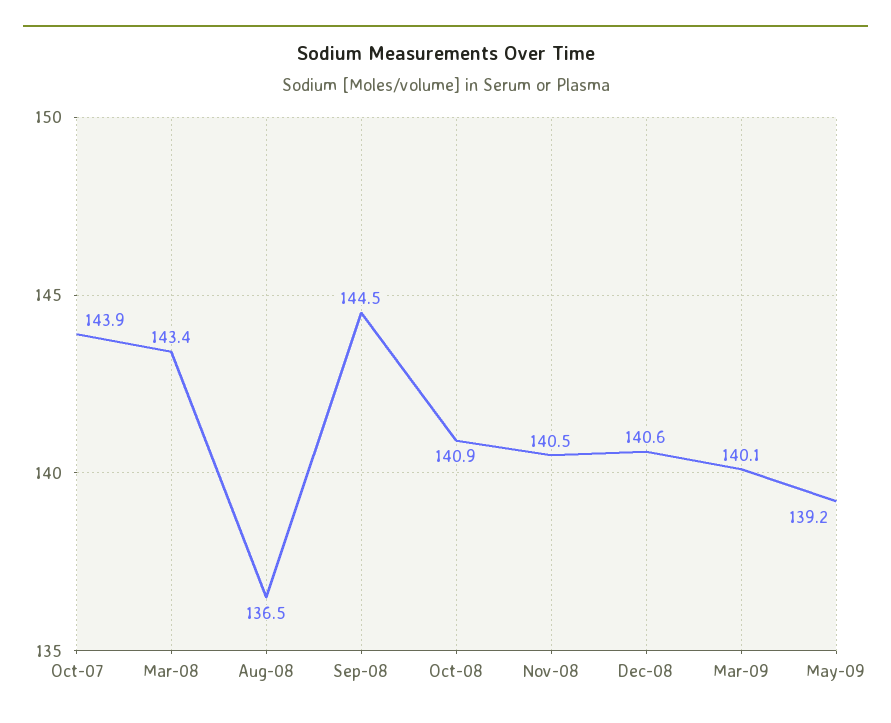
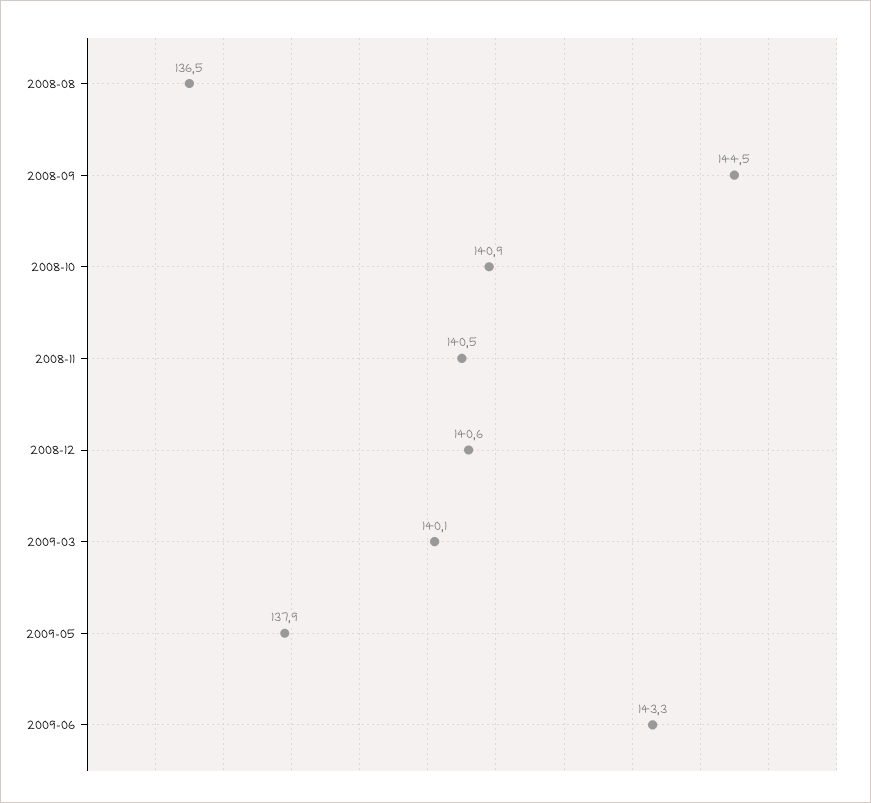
Oct-07: 143.9 -> none
Mar-08: 143.4 -> none
May-09: 139.2 -> 137.9
2009-06: none -> 143.3

